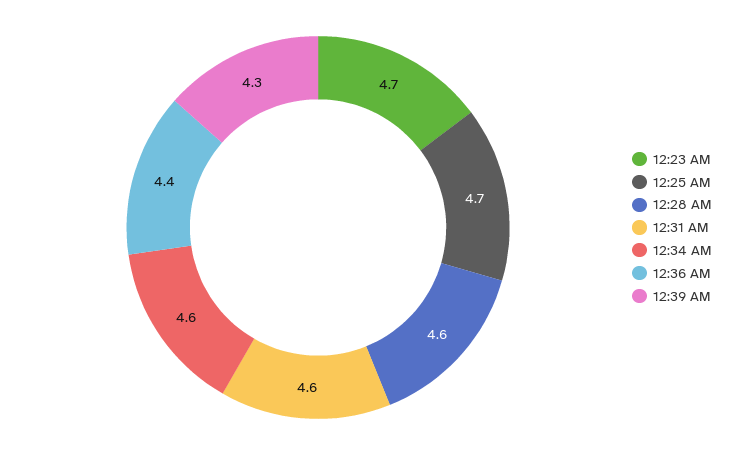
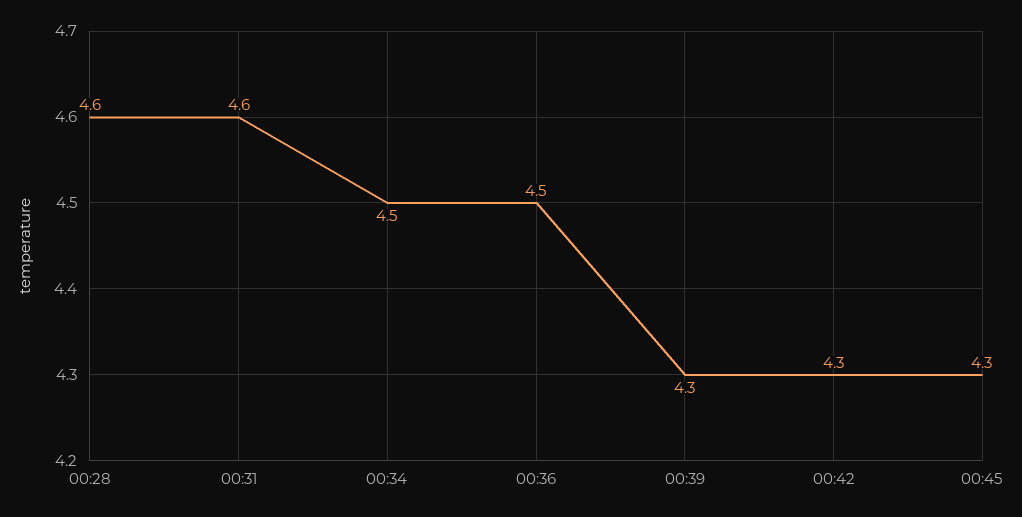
12:23 AM: 4.7 -> none
12:25 AM: 4.7 -> none
12:34 AM: 4.6 -> 4.5
12:36 AM: 4.4 -> 4.5
00:42: none -> 4.3
00:45: none -> 4.3

